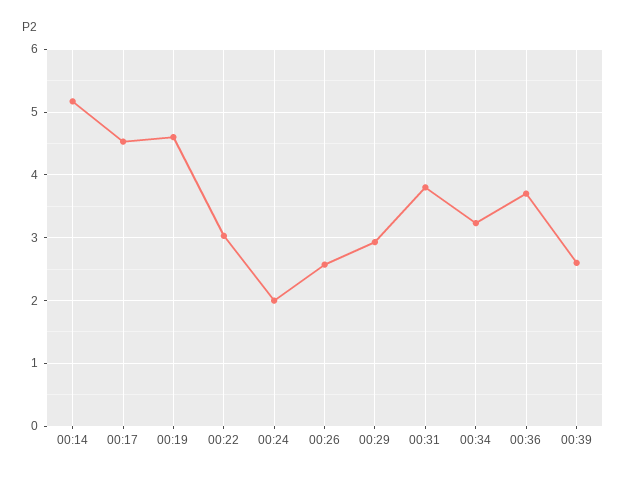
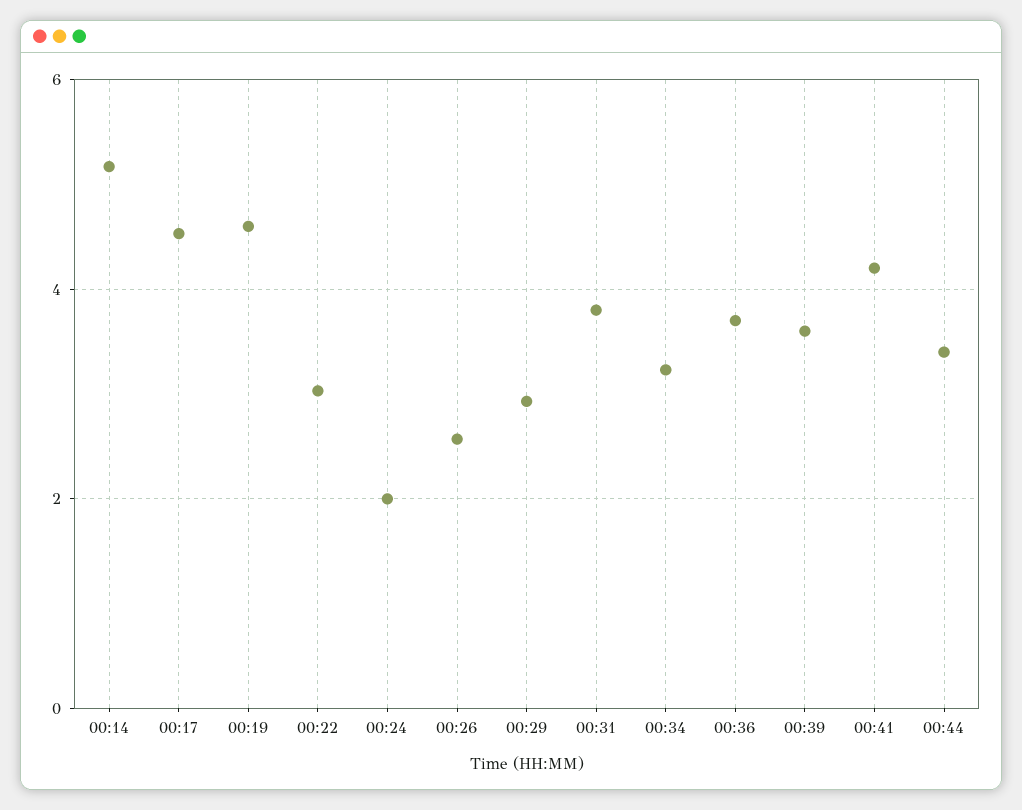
00:39: 2.6 -> 3.6
00:41: none -> 4.2
00:44: none -> 3.4

